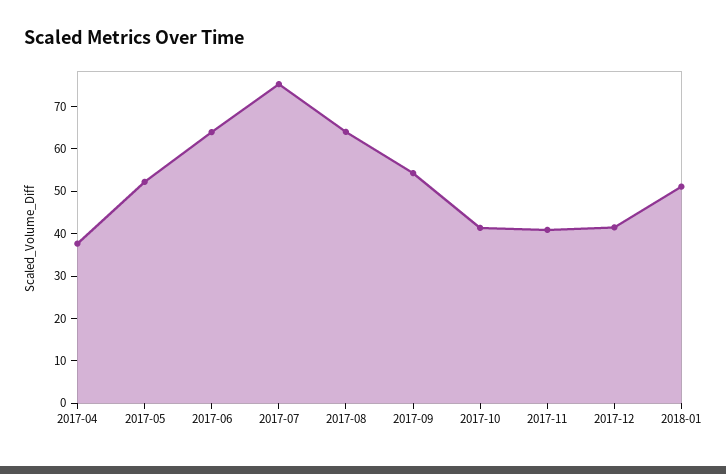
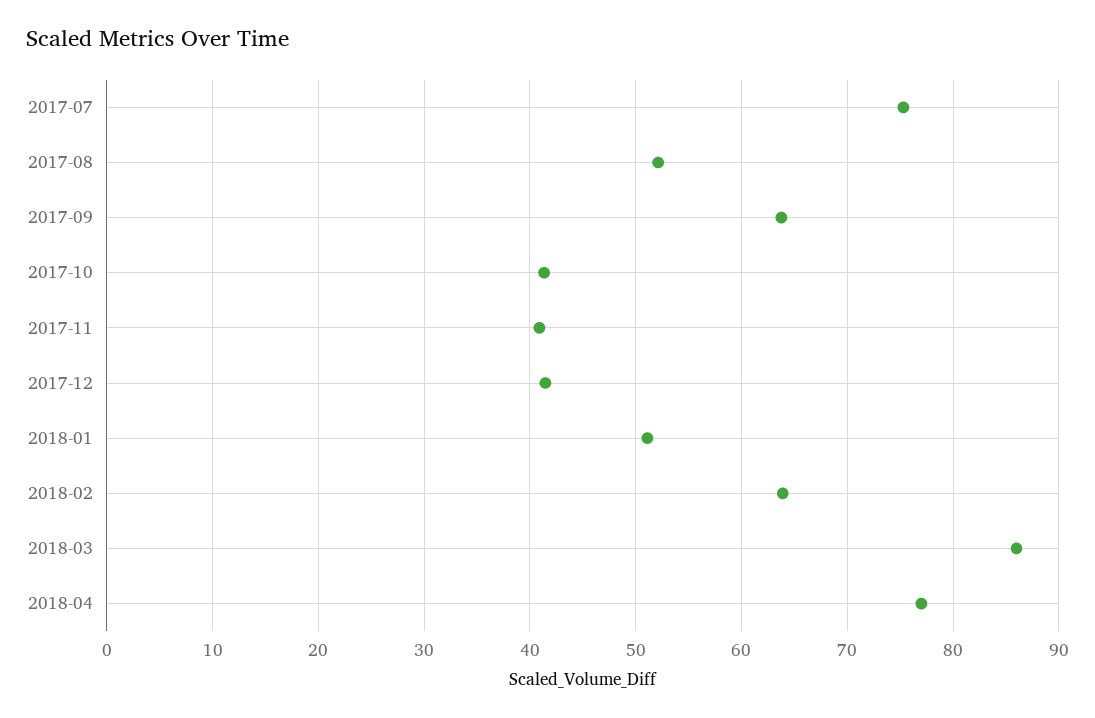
2017-04: 38 -> none
2017-05: 52 -> none
2017-06: 64 -> none
2017-08: 64 -> 52
2017-09: 54 -> 64
2018-02: none -> 64
2018-03: none -> 86
2018-04: none -> 77

